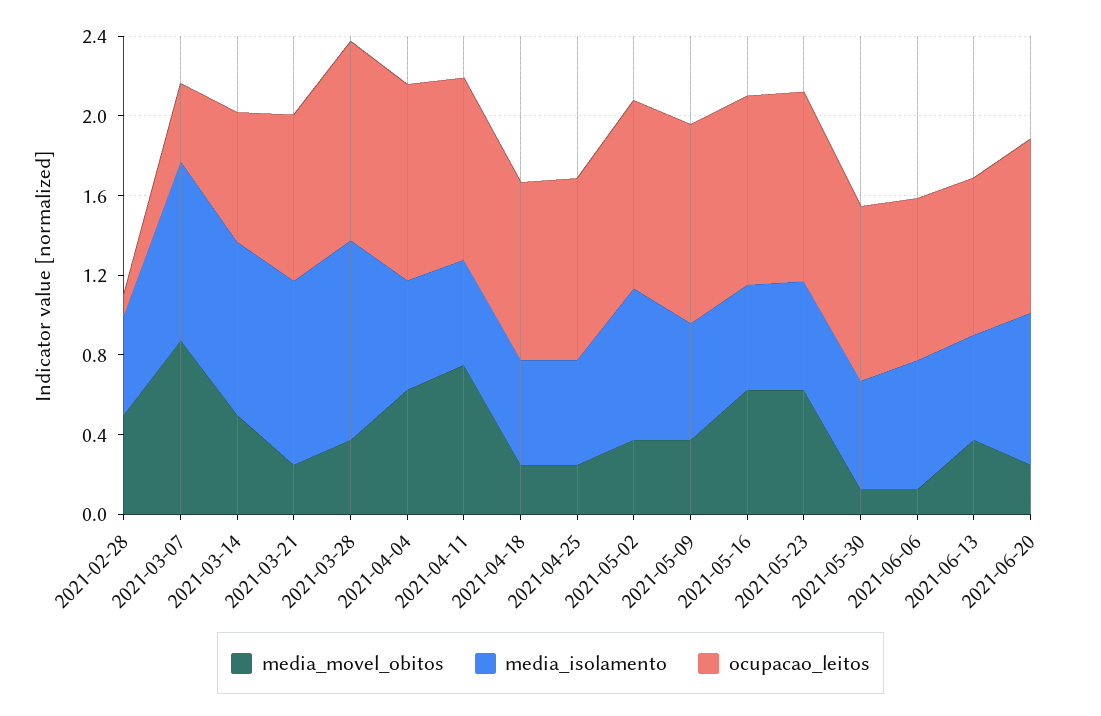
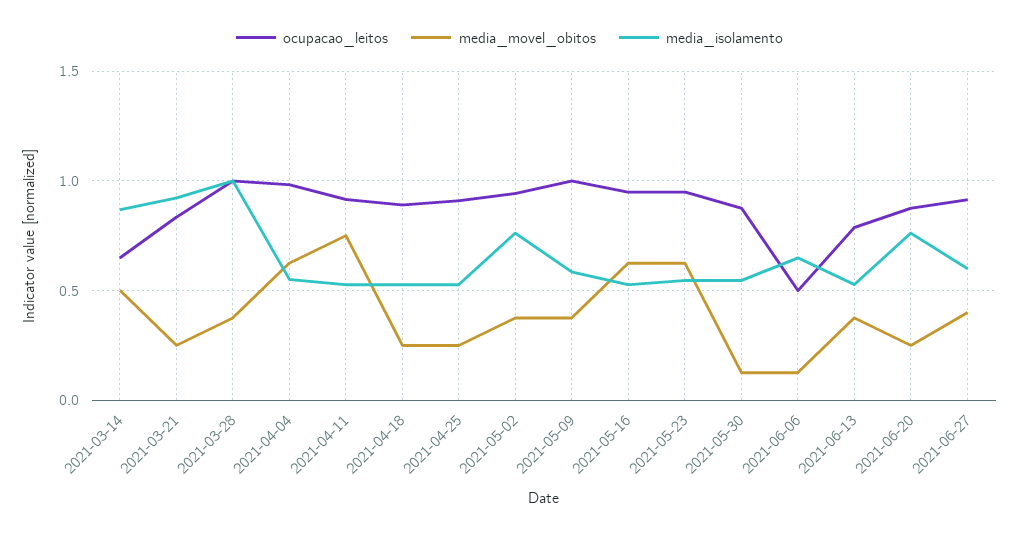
media_movel_obitos, 2021-02-28: 0.5 -> none
media_isolamento, 2021-02-28: 0.5 -> none
ocupacao_leitos, 2021-02-28: 0.1 -> none
media_movel_obitos, 2021-03-07: 0.9 -> none
media_isolamento, 2021-03-07: 0.9 -> none
ocupacao_leitos, 2021-03-07: 0.4 -> none
ocupacao_leitos, 2021-06-06: 0.8 -> 0.5
ocupacao_leitos, 2021-06-27: none -> 0.9
media_movel_obitos, 2021-06-27: none -> 0.4
media_isolamento, 2021-06-27: none -> 0.6

